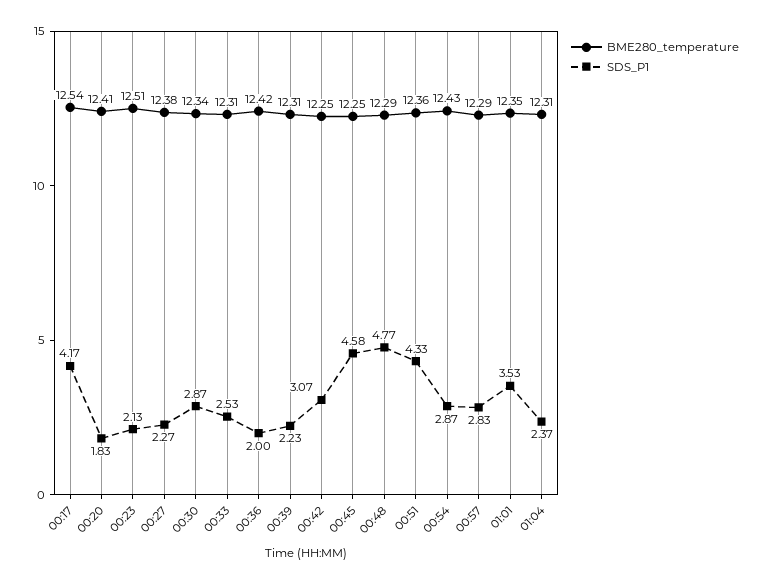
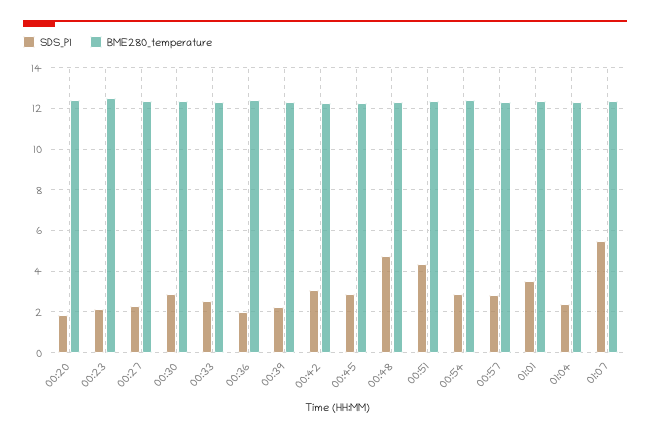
BME280_temperature, 00:17: 12.54 -> none
SDS_P1, 00:17: 4.17 -> none
SDS_P1, 00:45: 4.58 -> 3
SDS_P1, 01:07: none -> 5.5
BME280_temperature, 01:07: none -> 12.5

